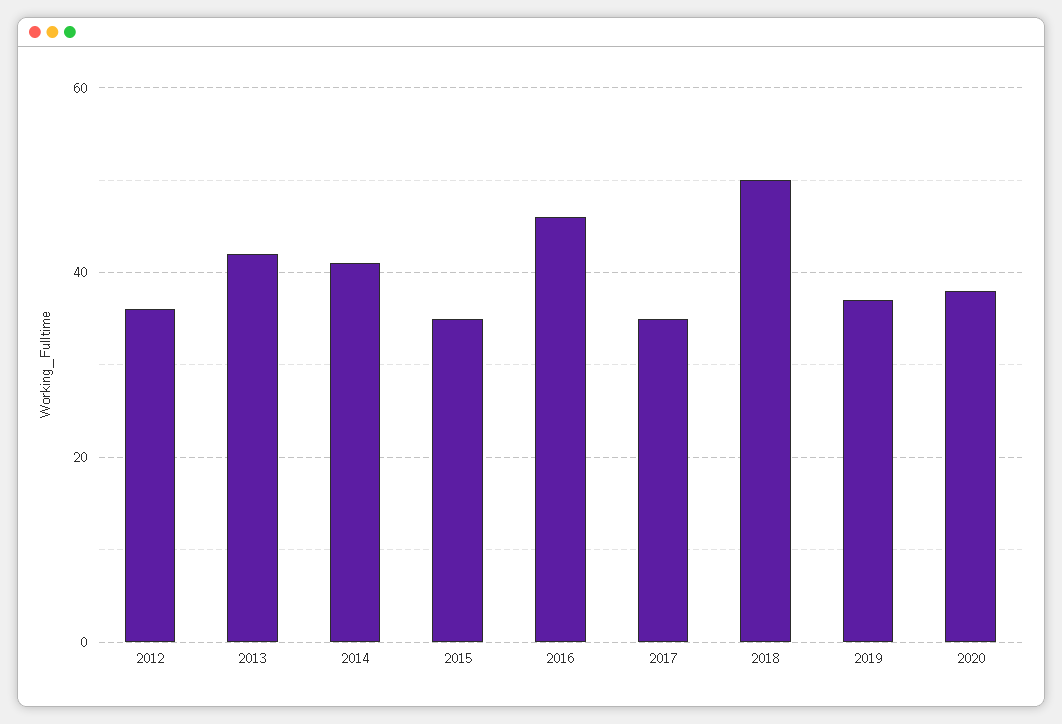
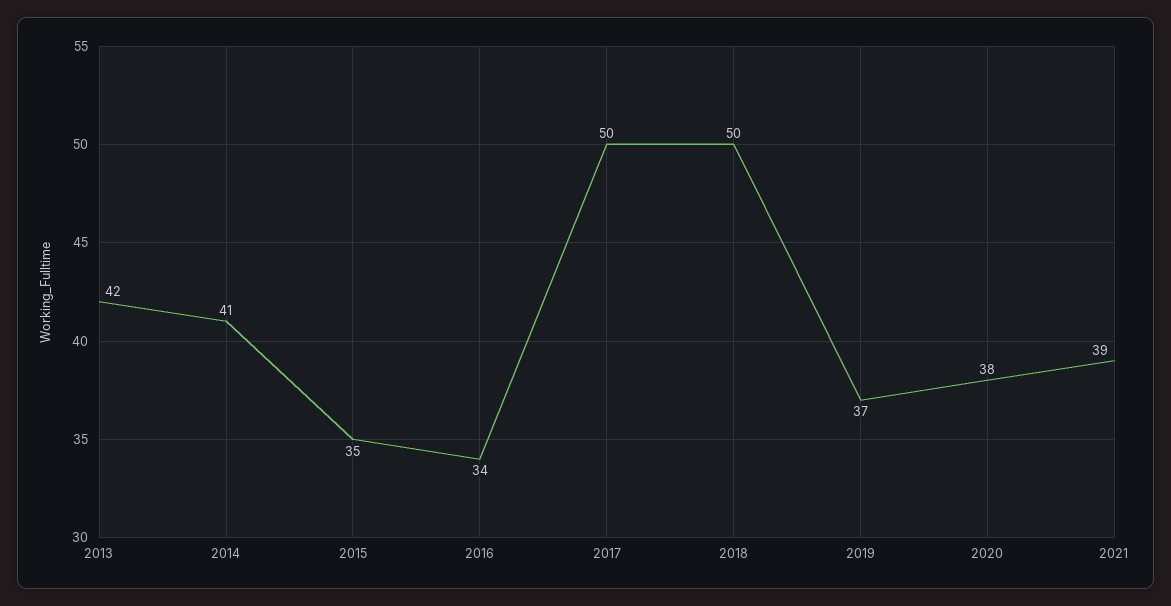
2012: 35 -> none
2016: 45 -> 34
2017: 35 -> 50
2021: none -> 39

